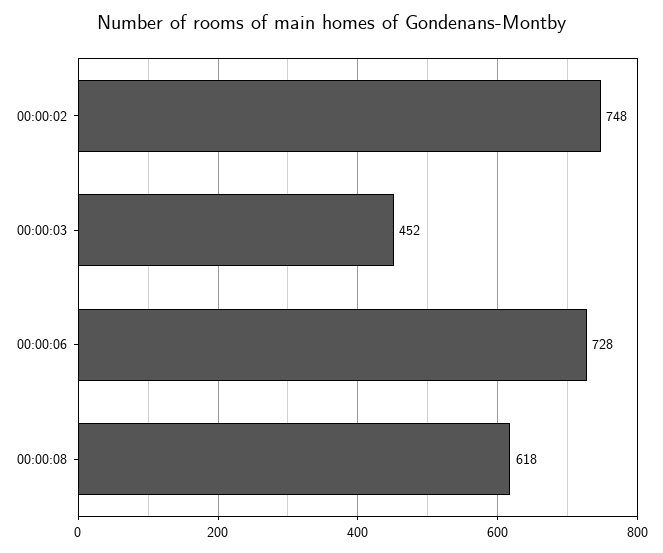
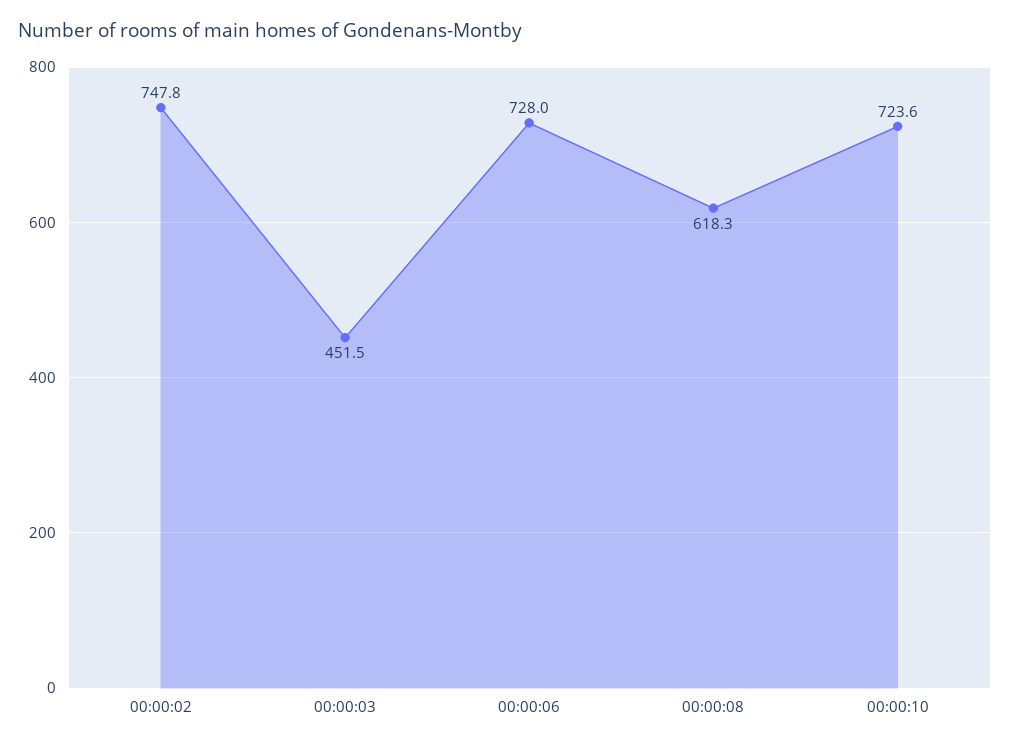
00:00:10: none -> 723.6

